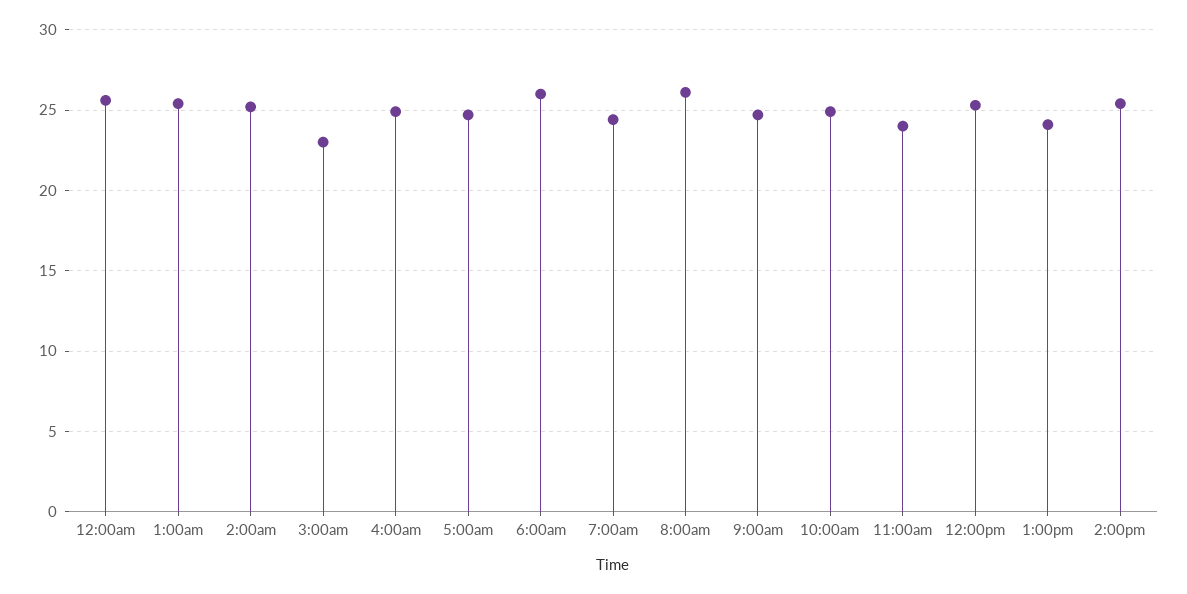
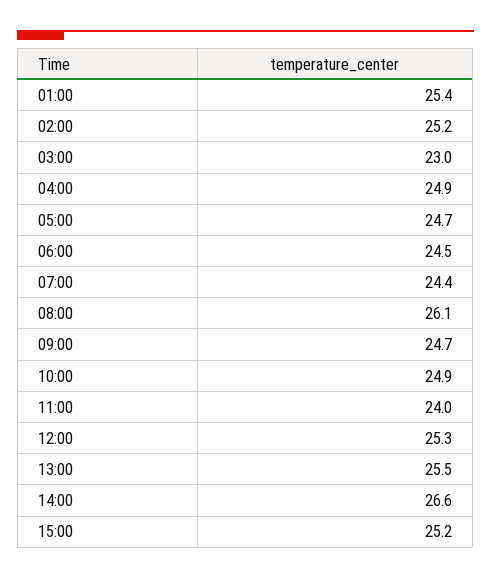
12:00am: 25.5 -> none
6:00am: 26 -> 24.5
1:00pm: 24 -> 25.5
2:00pm: 25.5 -> 26.6
15:00: none -> 25.2

